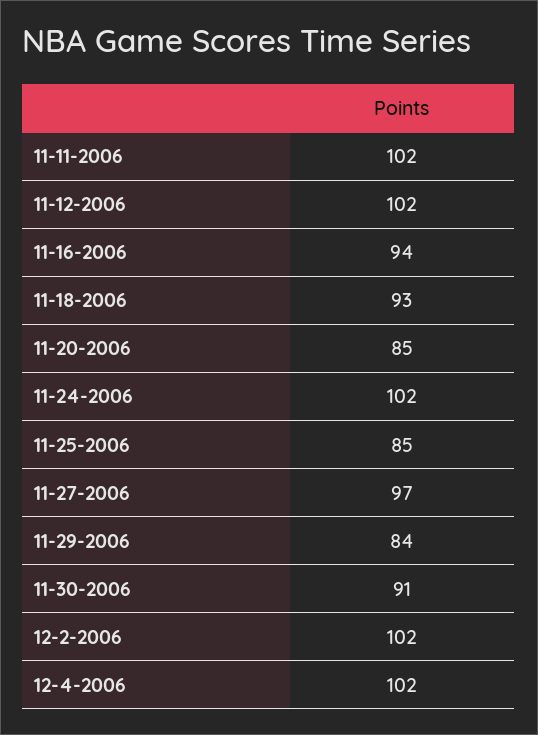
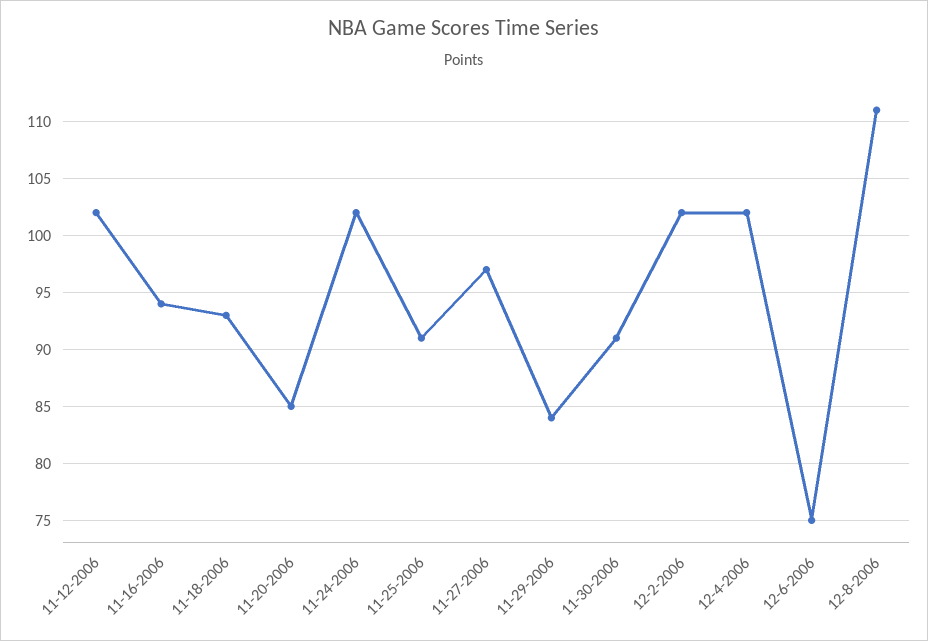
11-11-2006: 102 -> none
11-25-2006: 85 -> 91
12-6-2006: none -> 75
12-8-2006: none -> 111

